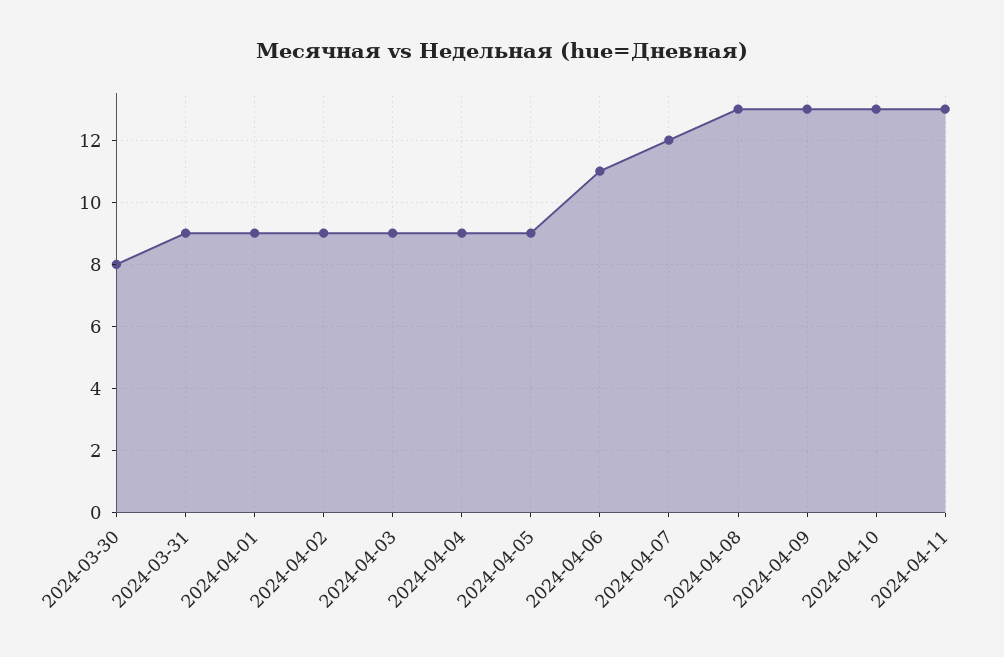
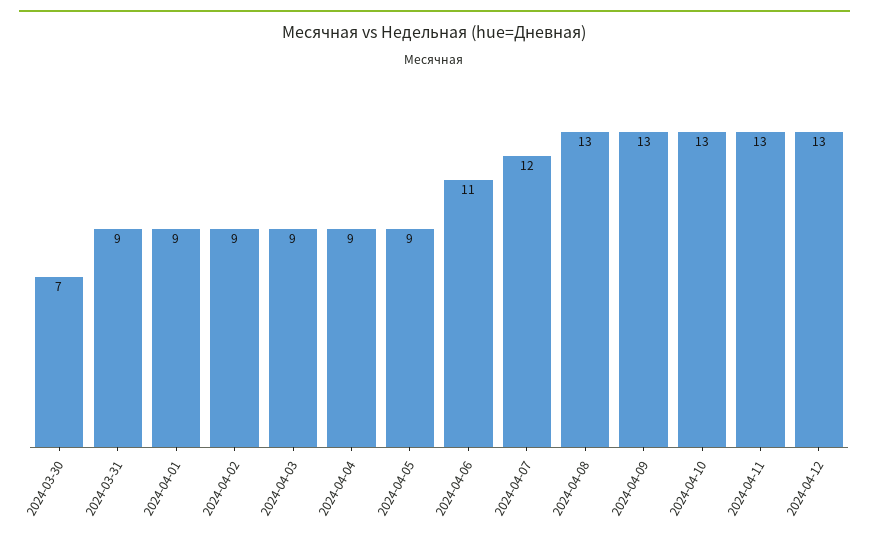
2024-03-30: 8 -> 7
2024-04-12: none -> 13

